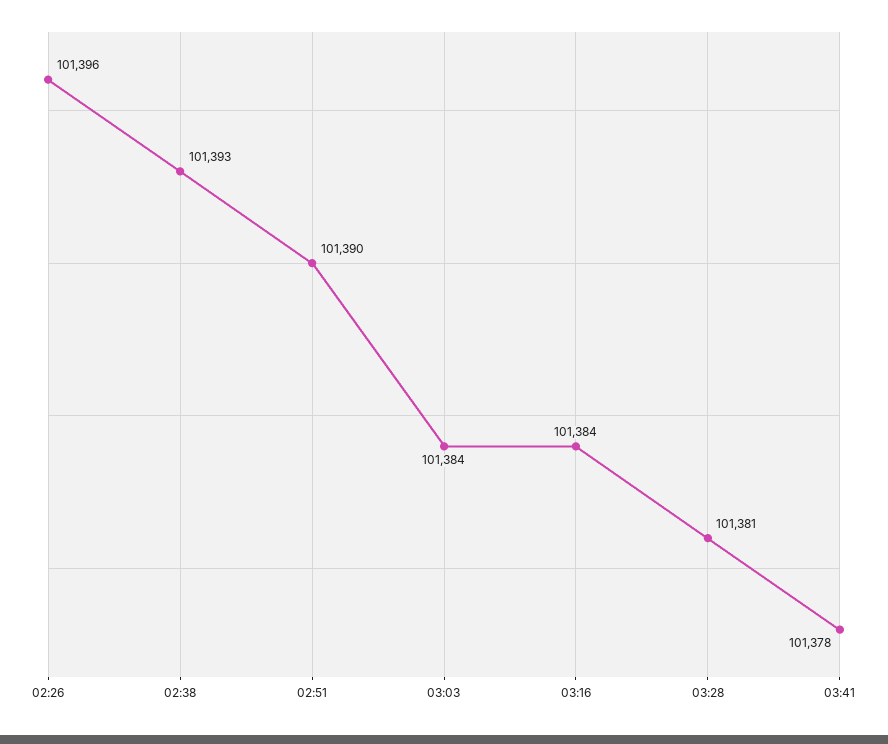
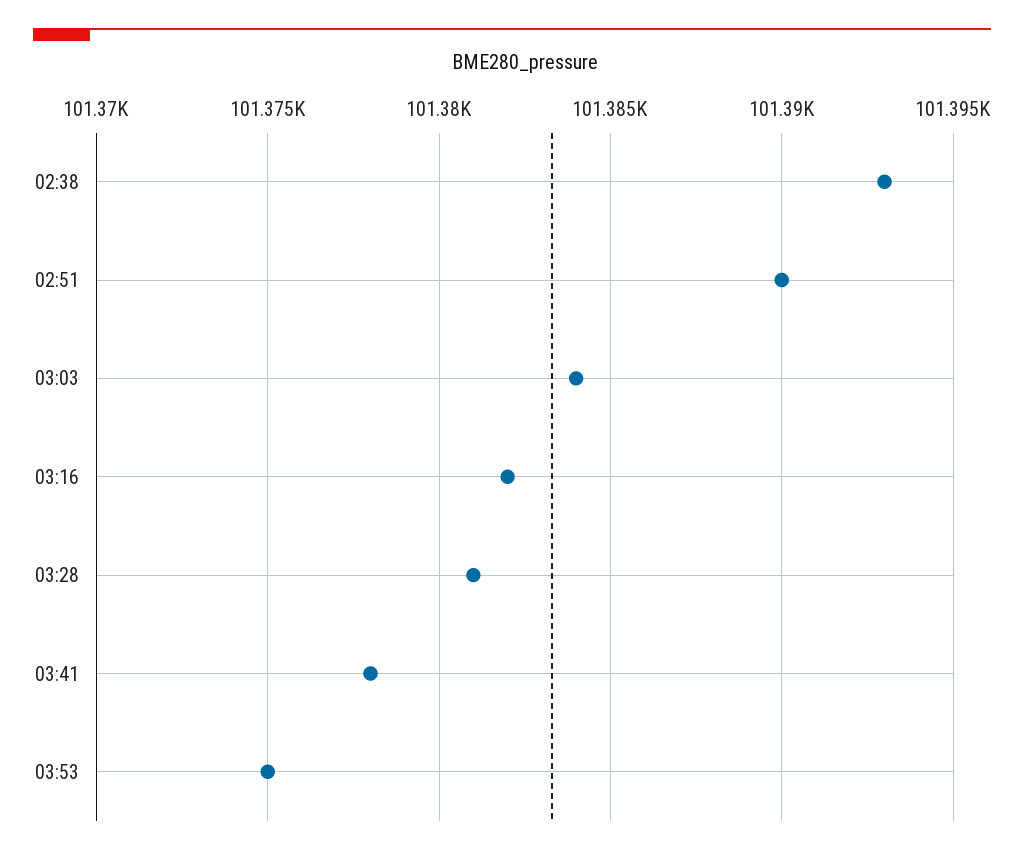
02:26: 101396 -> none
03:16: 101384 -> 101382
03:53: none -> 101375

